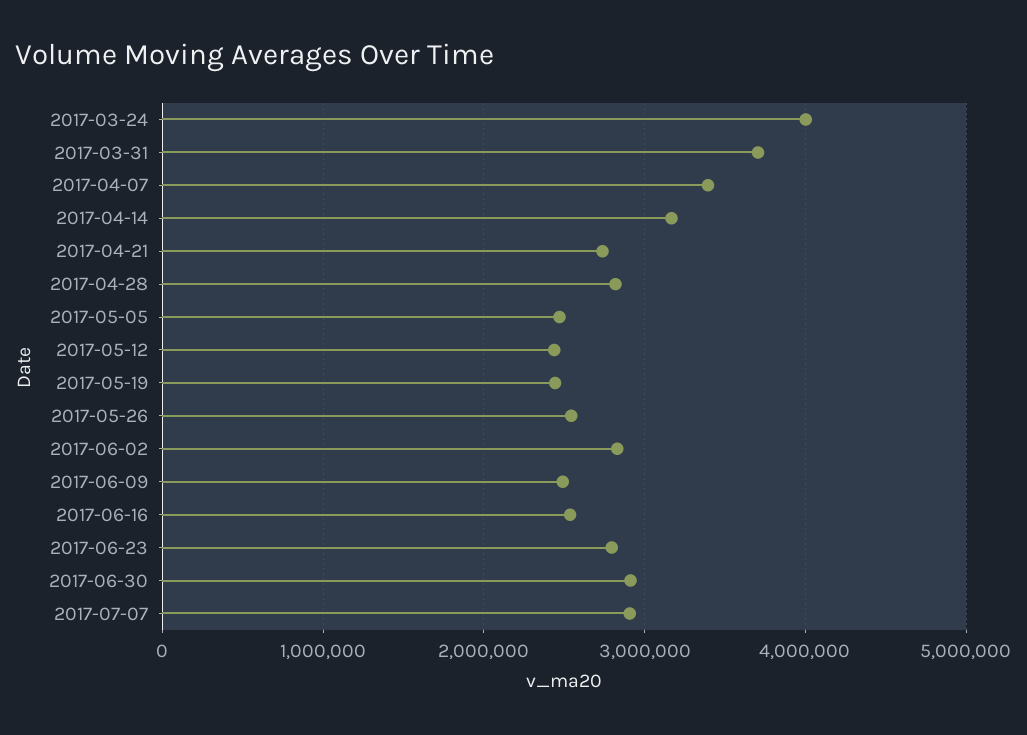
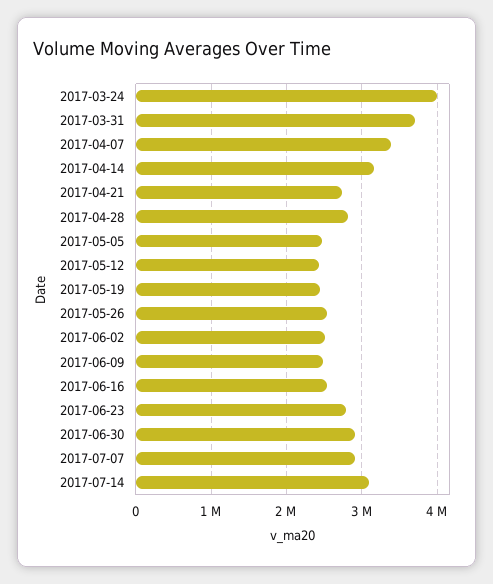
2017-06-02: 2800000 -> 2500000
2017-07-14: none -> 3100000

